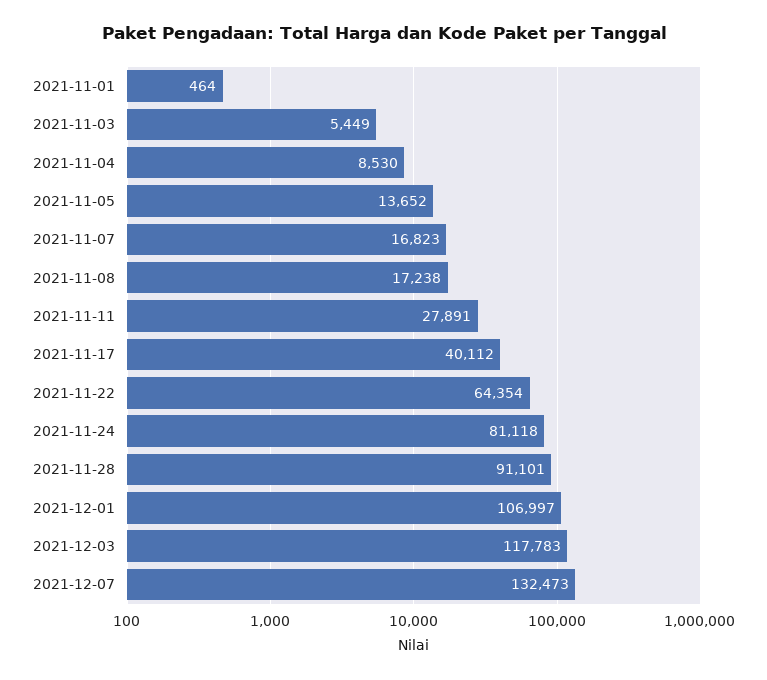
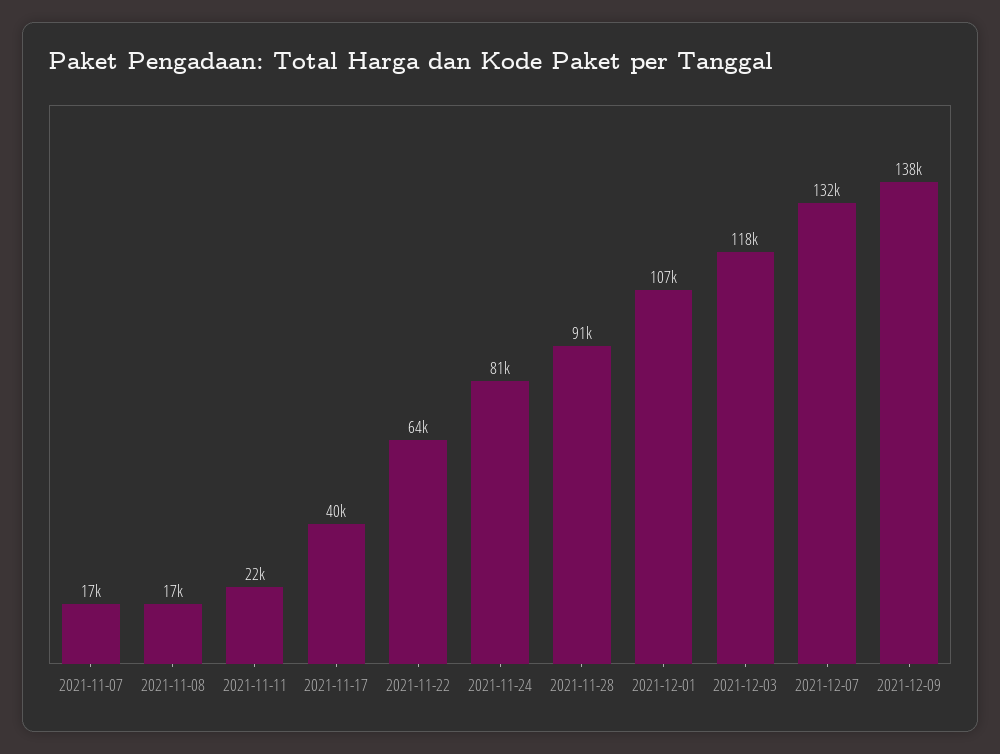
2021-11-01: 464 -> none
2021-11-03: 5449 -> none
2021-11-04: 8530 -> none
2021-11-05: 13652 -> none
2021-11-11: 27891 -> 22000
2021-12-09: none -> 138000

